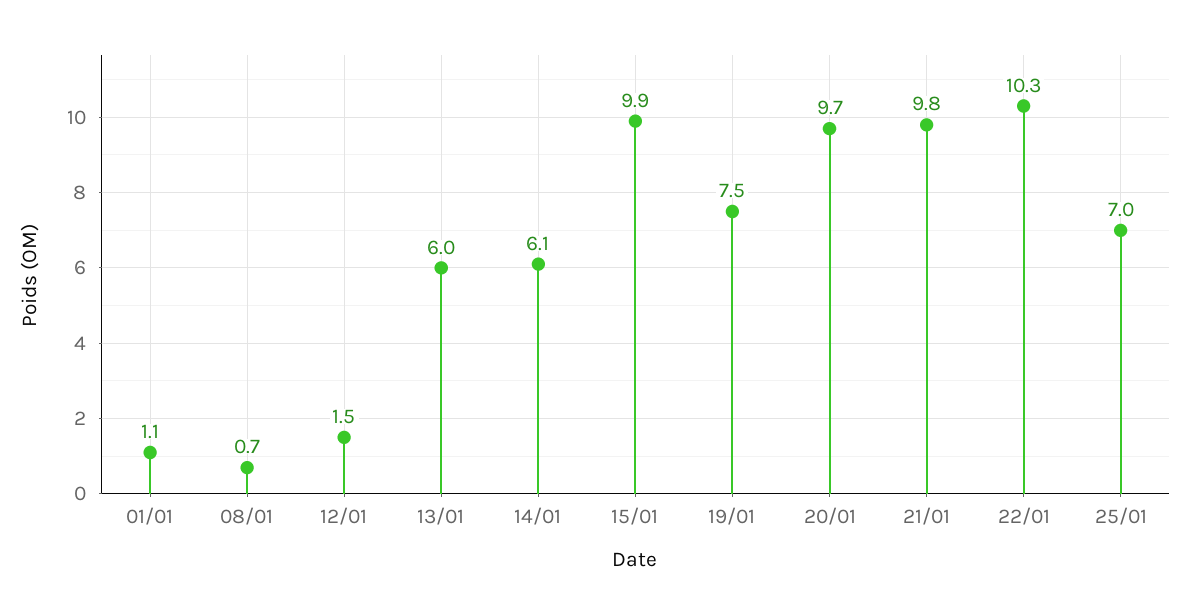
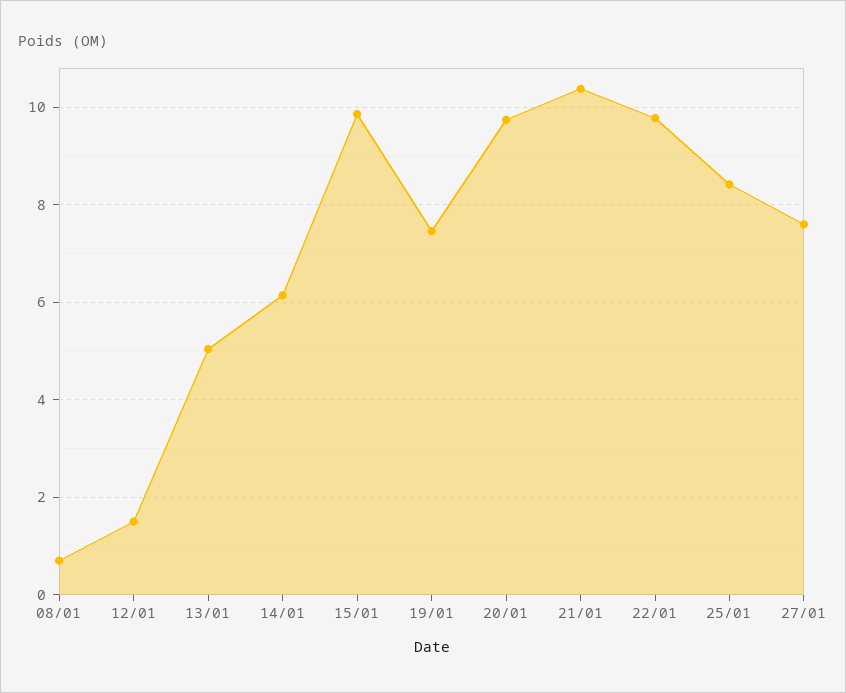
01/01: 1.1 -> none
13/01: 6 -> 5
21/01: 9.8 -> 10.4
22/01: 10.3 -> 9.8
25/01: 7 -> 8.4
27/01: none -> 7.6

